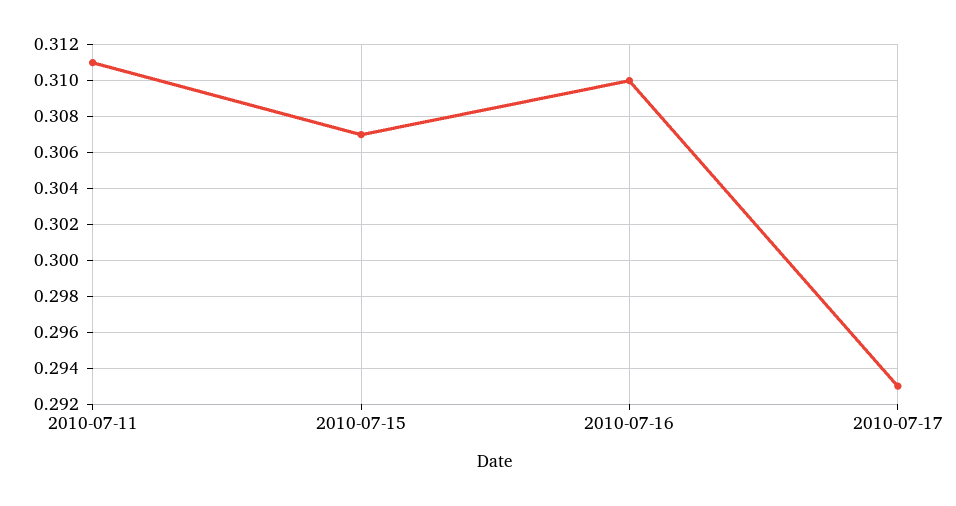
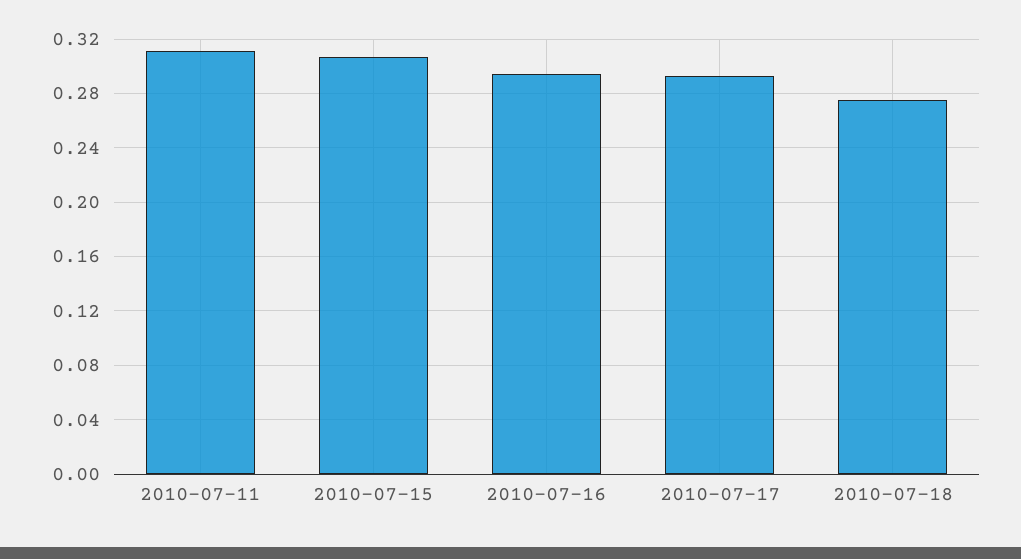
2010-07-16: 0.31 -> 0.295
2010-07-18: none -> 0.275

